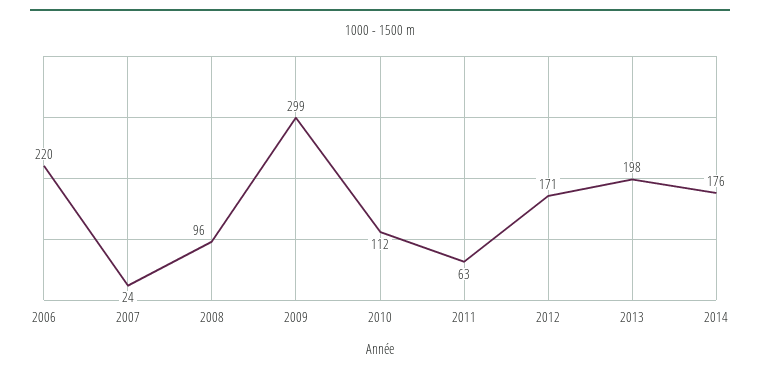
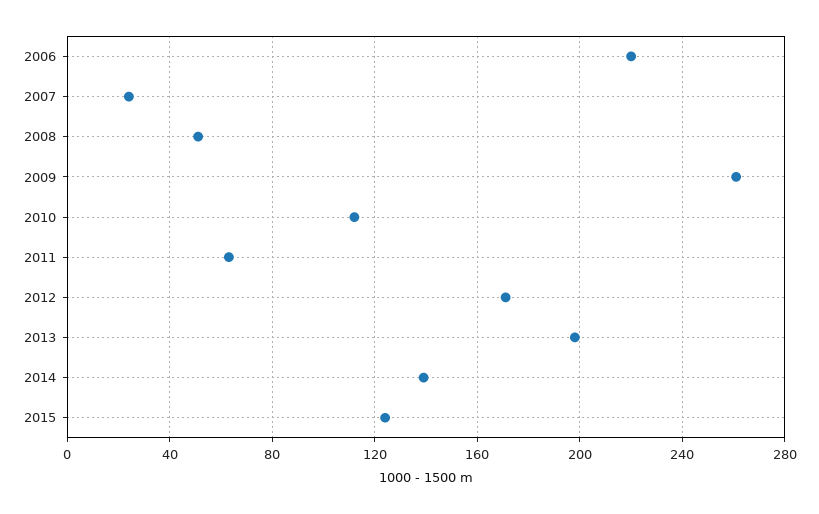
2008: 96 -> 50
2009: 299 -> 260
2014: 176 -> 140
2015: none -> 125

